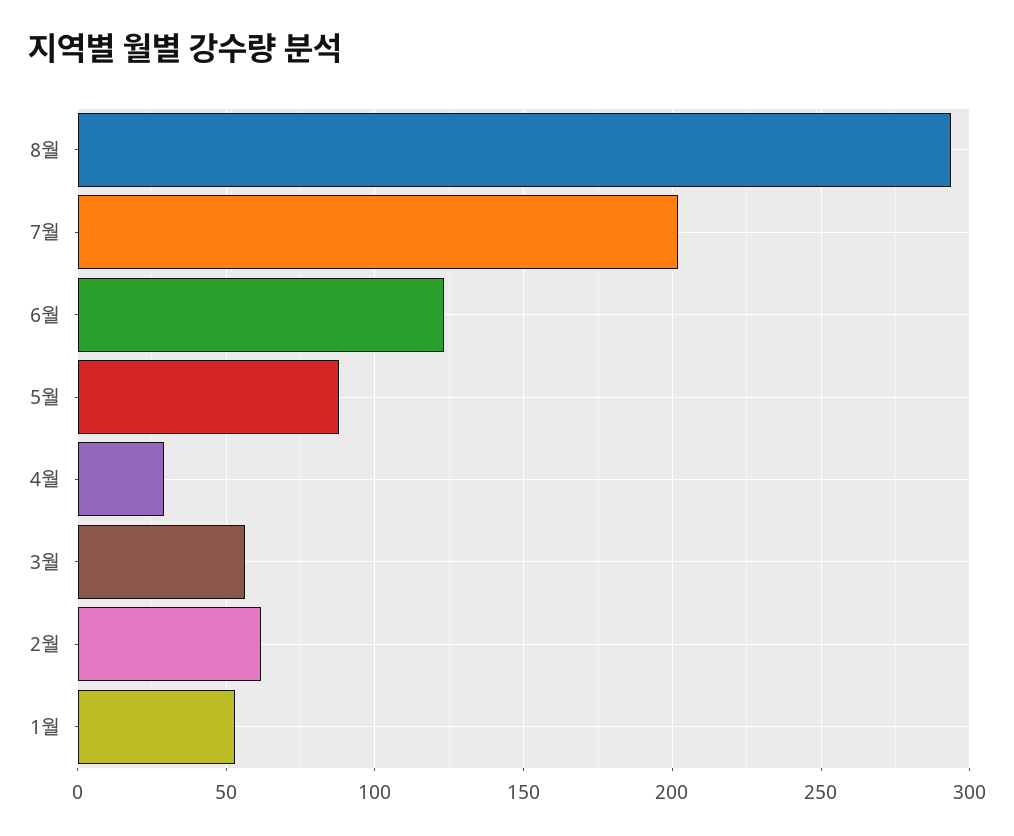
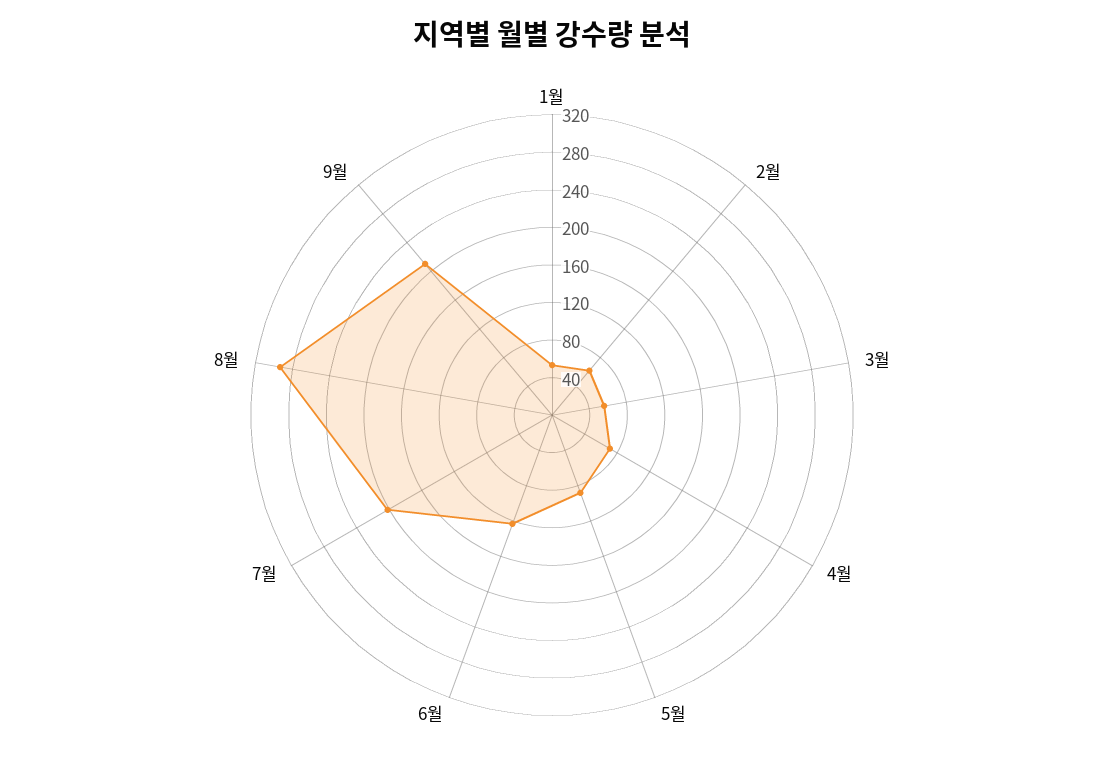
4월: 30 -> 70
9월: none -> 210

